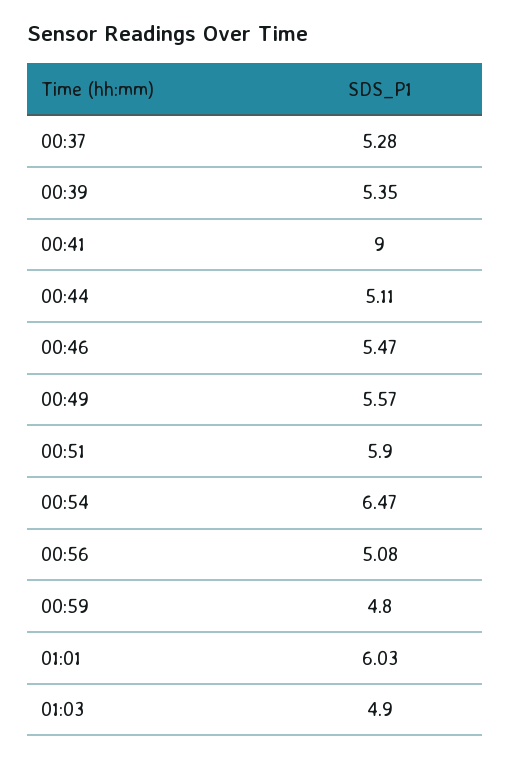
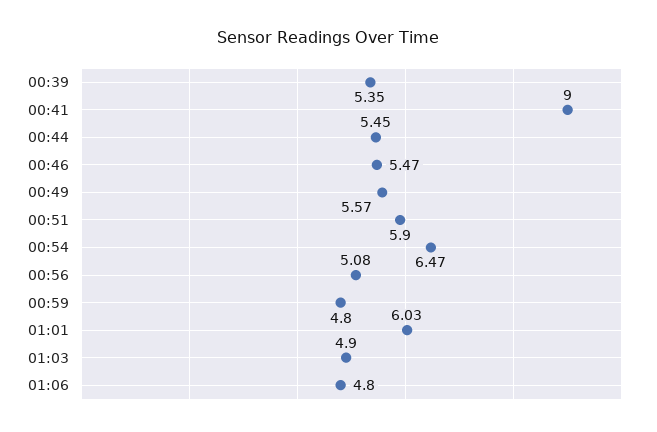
00:37: 5.28 -> none
00:44: 5.11 -> 5.45
01:06: none -> 4.8

